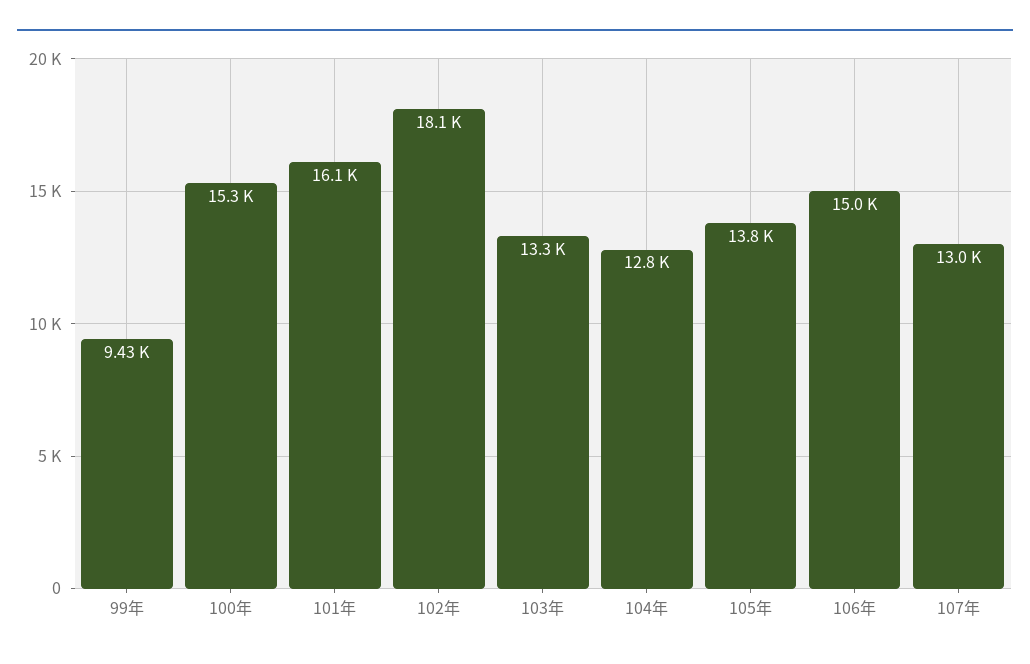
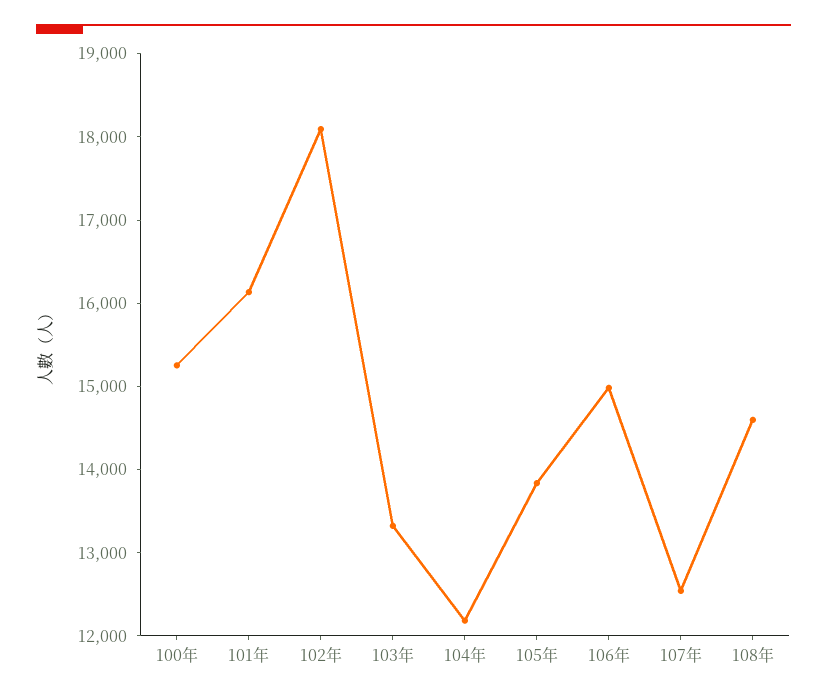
99年: 9430 -> none
104年: 12800 -> 12200
107年: 13000 -> 12600
108年: none -> 14600

